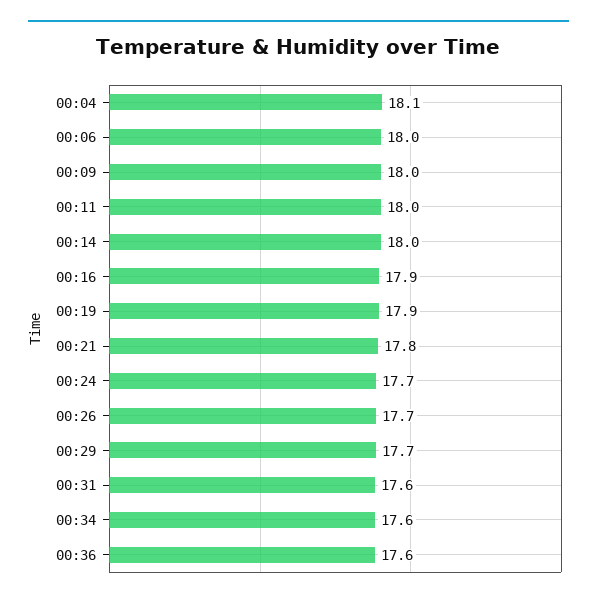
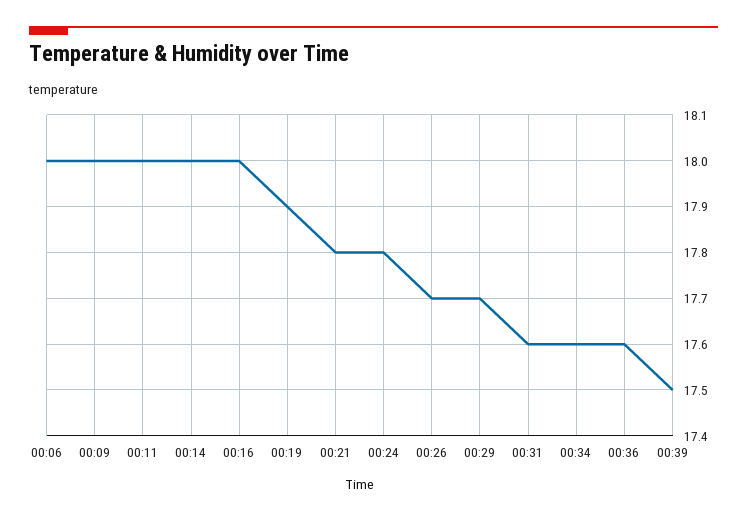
00:04: 18.1 -> none
00:16: 17.9 -> 18
00:24: 17.7 -> 17.8
00:39: none -> 17.5

